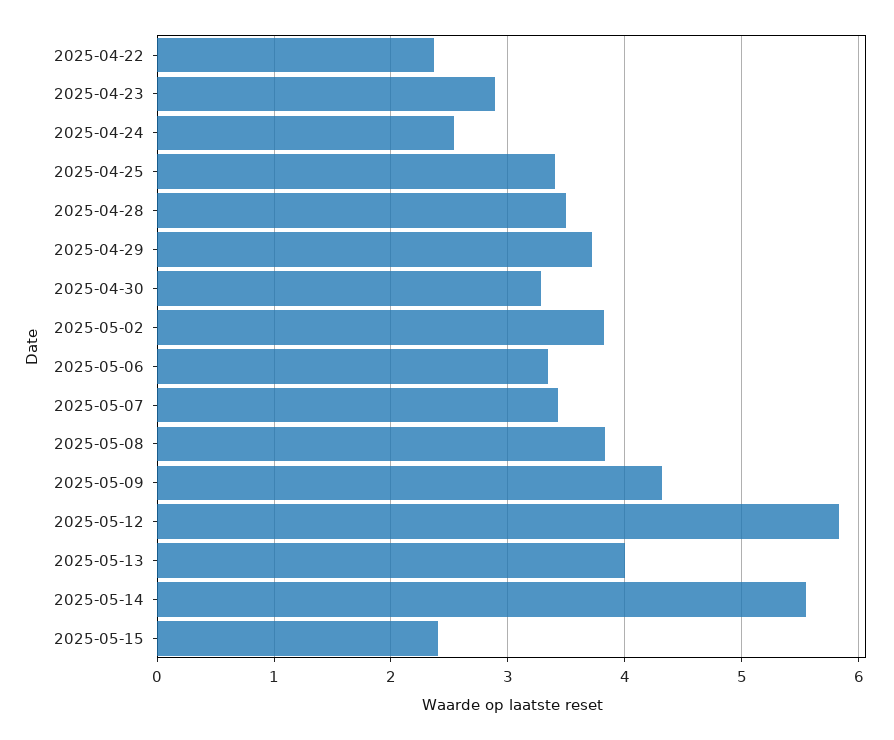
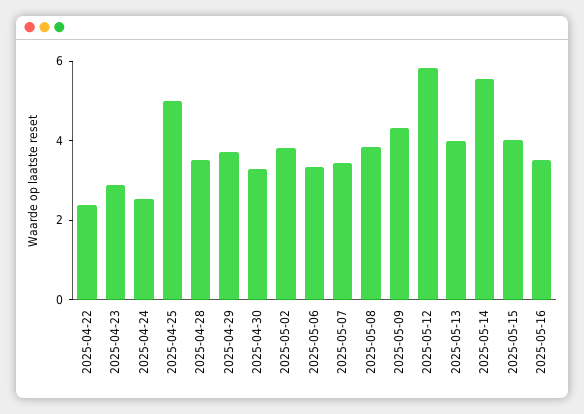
2025-04-25: 3.4 -> 5
2025-05-15: 2.4 -> 4
2025-05-16: none -> 3.5

